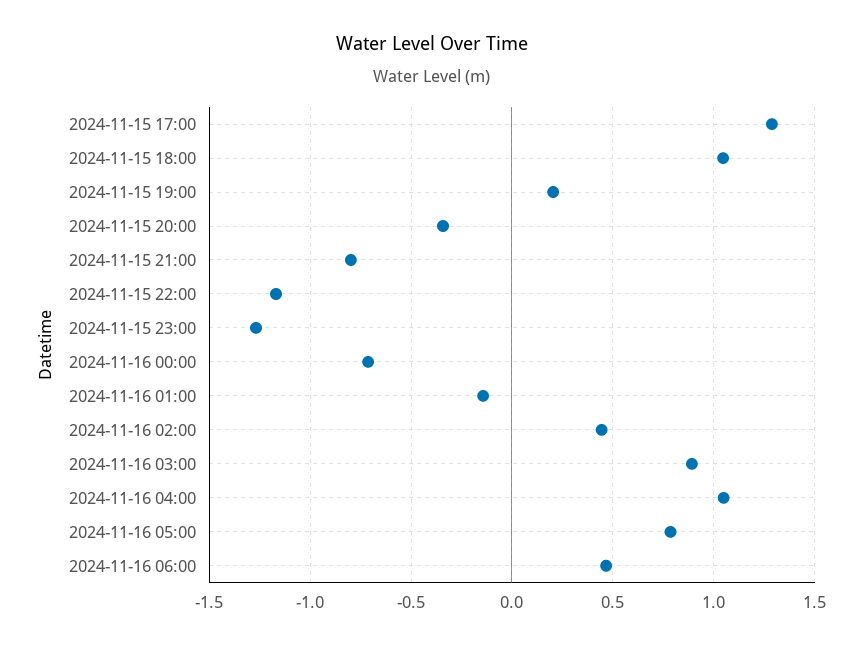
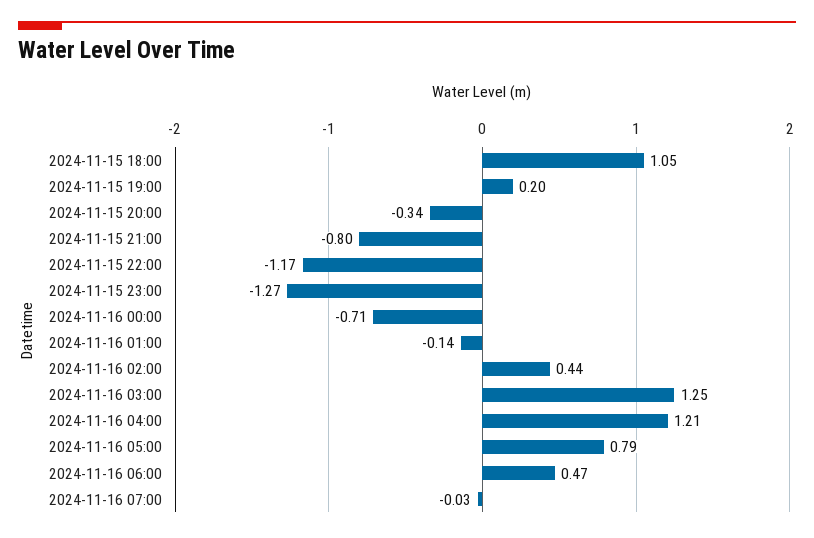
2024-11-15 17:00: 1.3 -> none
2024-11-16 03:00: 0.9 -> 1.25
2024-11-16 04:00: 1.05 -> 1.21
2024-11-16 07:00: none -> -0.03

